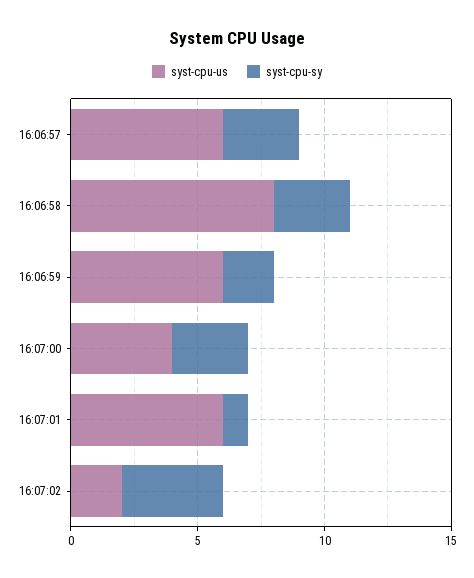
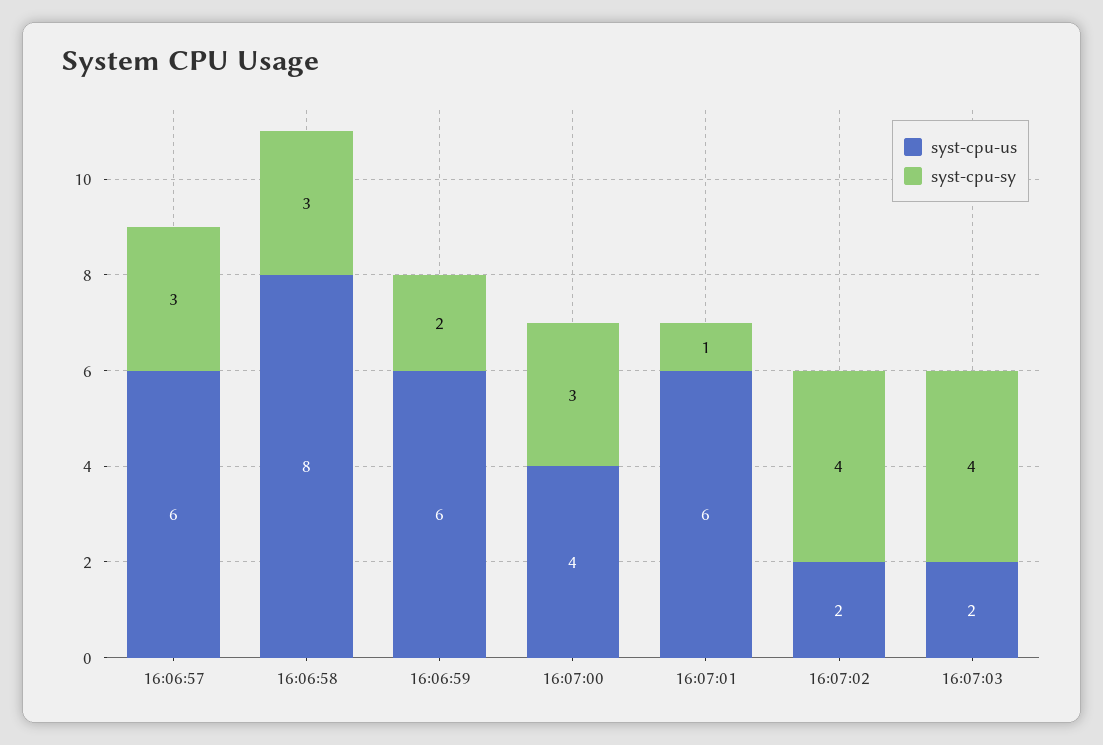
syst-cpu-us, 16:07:03: none -> 2
syst-cpu-sy, 16:07:03: none -> 4

